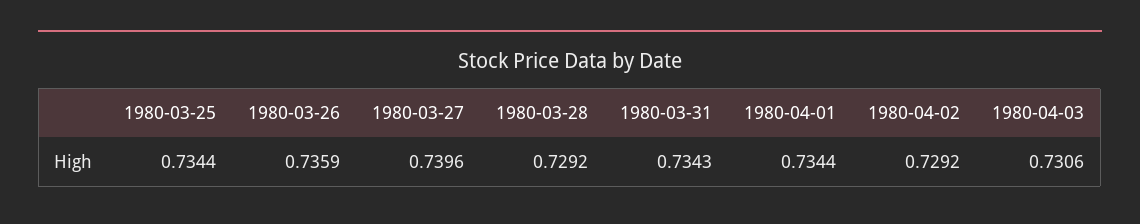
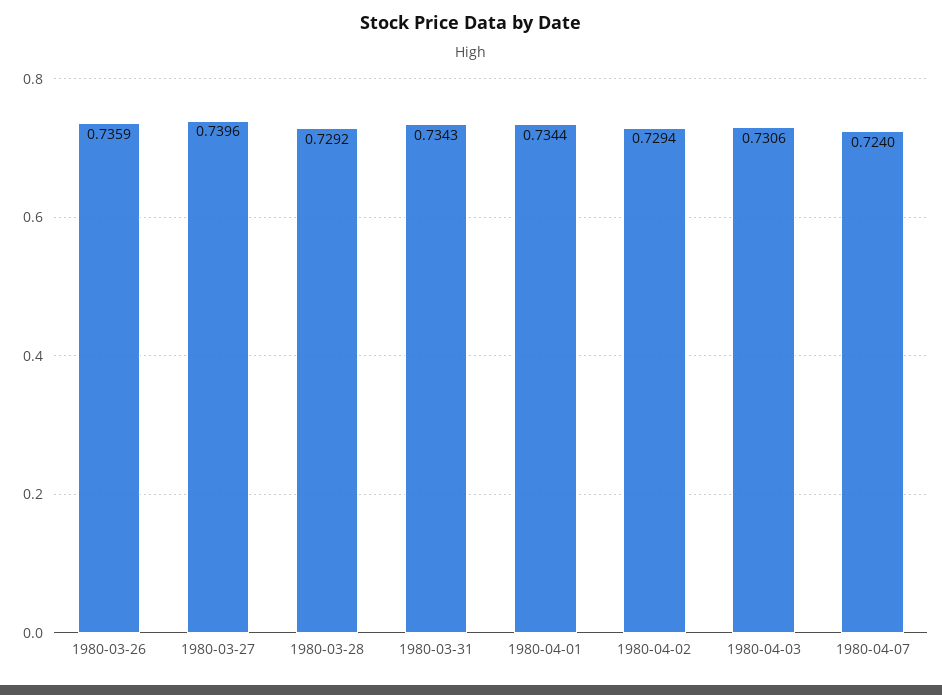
1980-03-25: 0.7344 -> none
1980-04-02: 0.7292 -> 0.7294
1980-04-07: none -> 0.724

